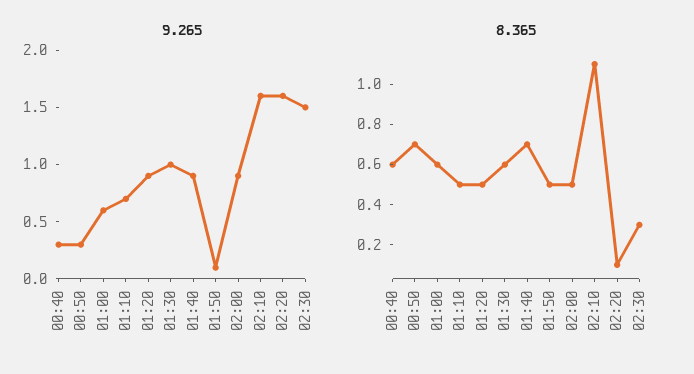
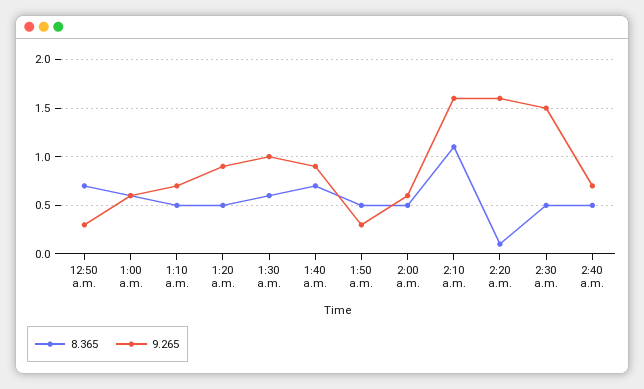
9.265, 00:40: 0.3 -> none
9.265, 01:50: 0.1 -> 0.3
9.265, 02:00: 0.9 -> 0.6
8.365, 00:40: 0.6 -> none
8.365, 02:30: 0.3 -> 0.5
8.365, 2:40 a.m.: none -> 0.5
9.265, 2:40 a.m.: none -> 0.7

